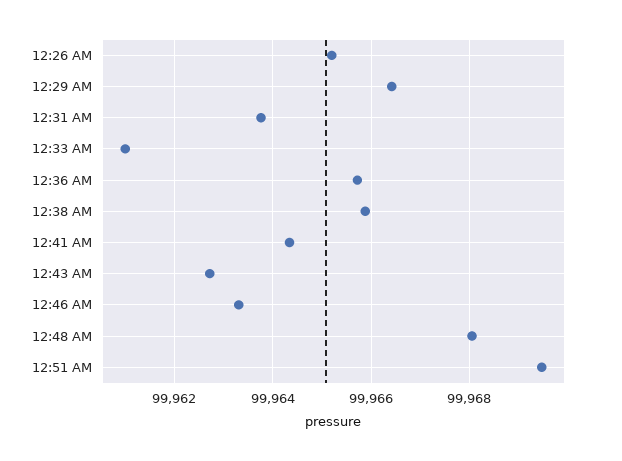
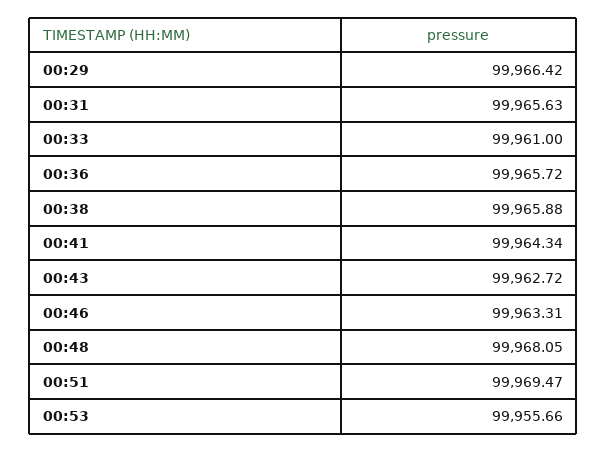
12:26 AM: 99965.2 -> none
12:31 AM: 99963.8 -> 99965.63
00:53: none -> 99955.66

